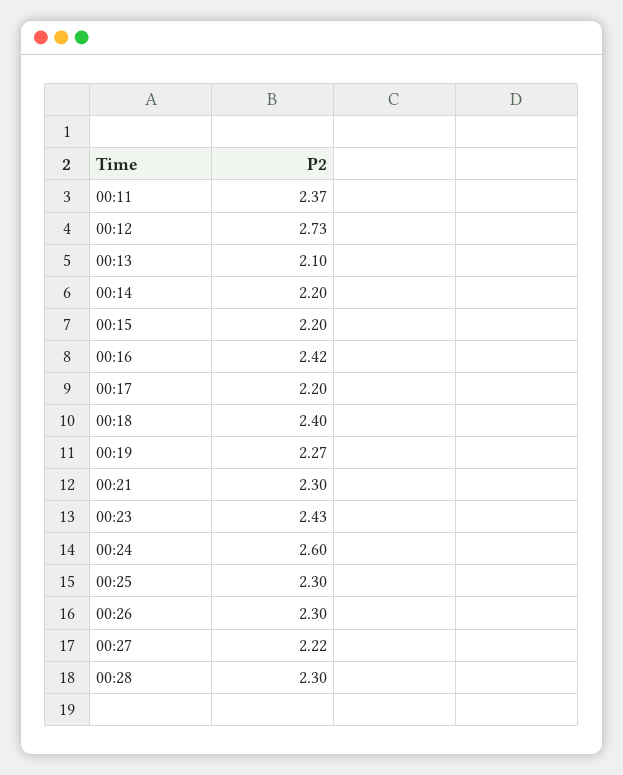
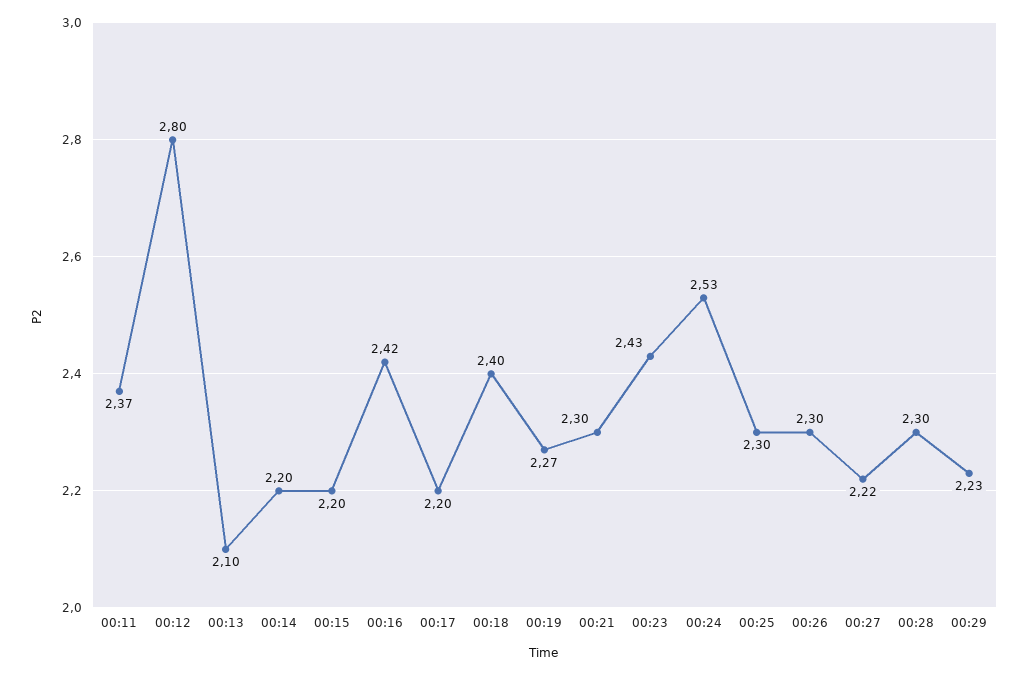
00:12: 2.73 -> 2.8
00:24: 2.6 -> 2.53
00:29: none -> 2.23

